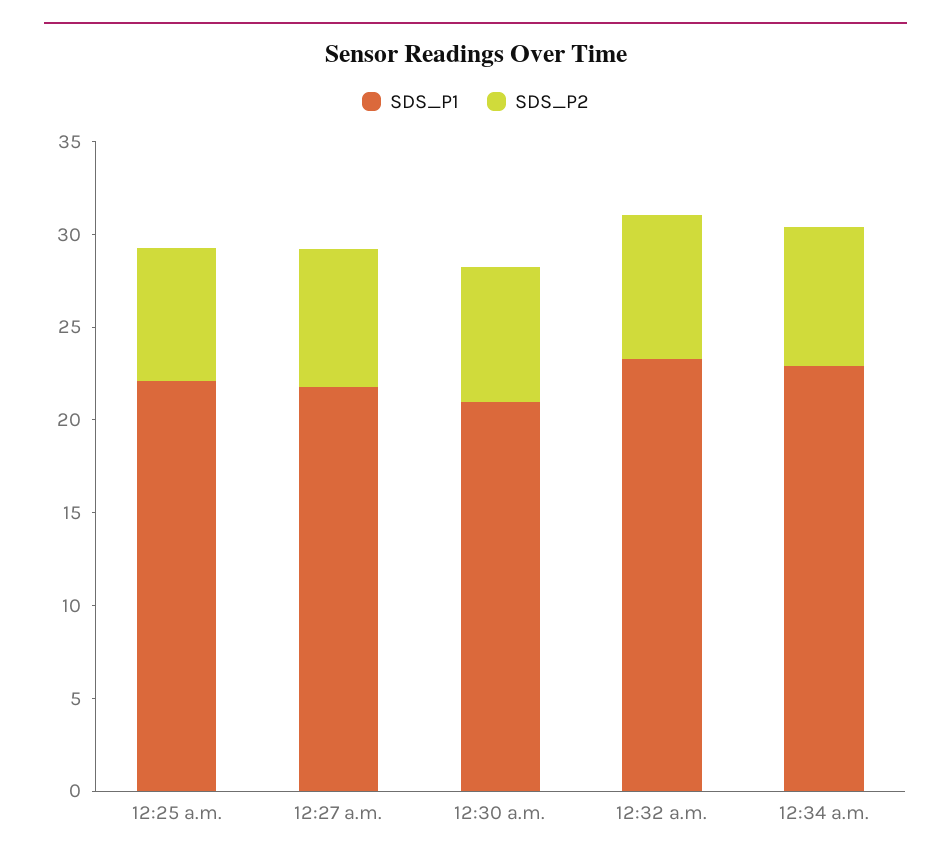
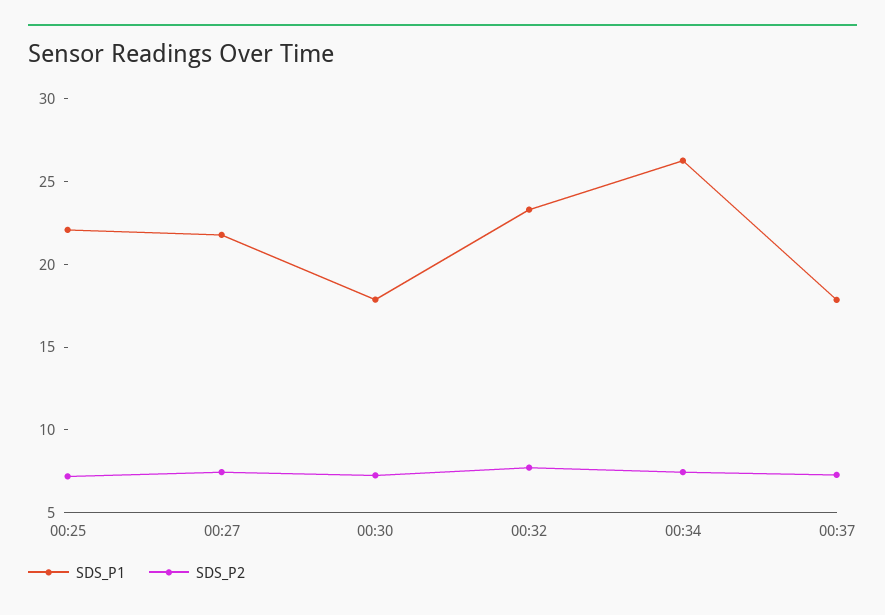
SDS_P1, 12:30 a.m.: 21 -> 18
SDS_P1, 12:34 a.m.: 23 -> 26
SDS_P1, 00:37: none -> 18
SDS_P2, 00:37: none -> 7

